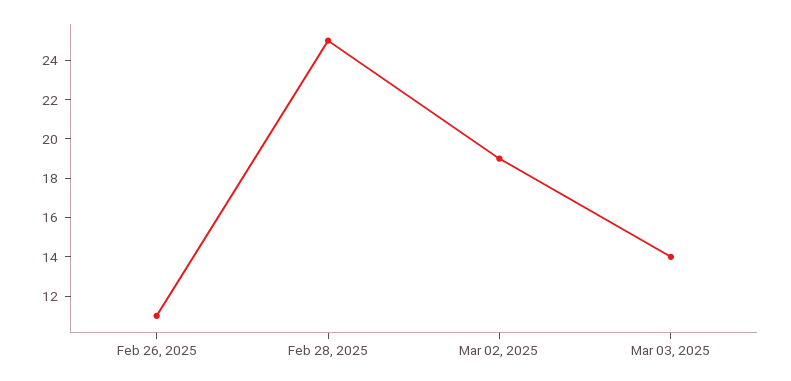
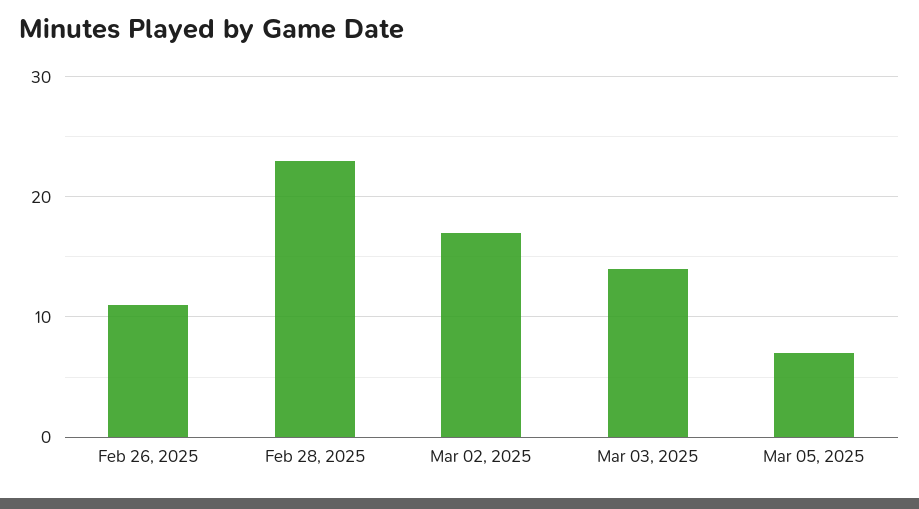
Feb 28, 2025: 25 -> 23
Mar 02, 2025: 19 -> 17
Mar 05, 2025: none -> 7

